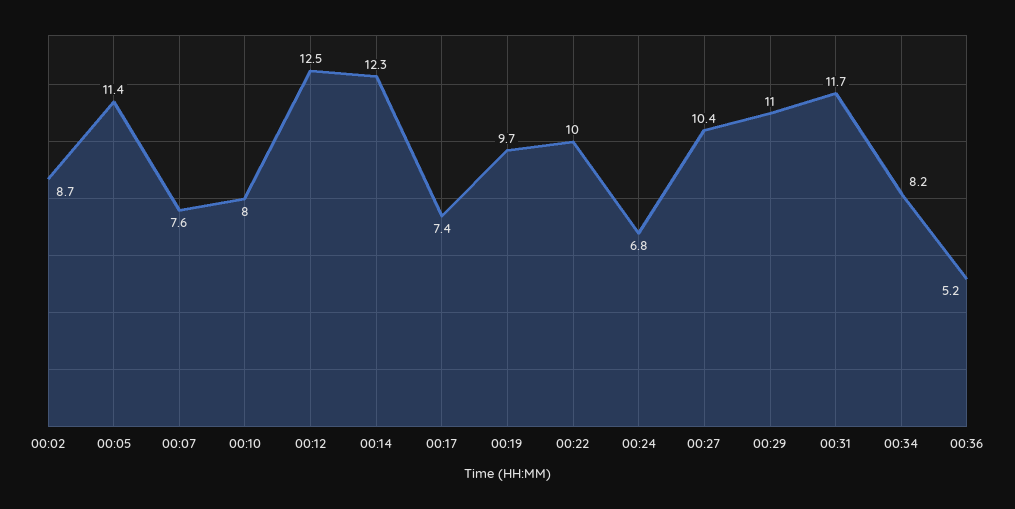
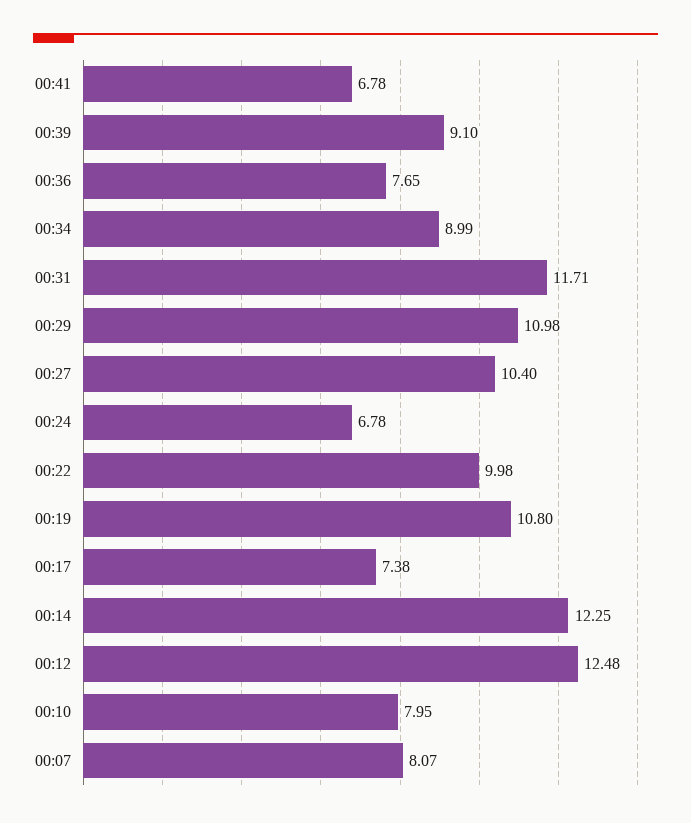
00:02: 8.7 -> none
00:05: 11.4 -> none
00:07: 7.6 -> 8.07
00:19: 9.7 -> 10.8
00:34: 8.2 -> 8.99
00:36: 5.2 -> 7.65
00:41: none -> 6.78
00:39: none -> 9.1

